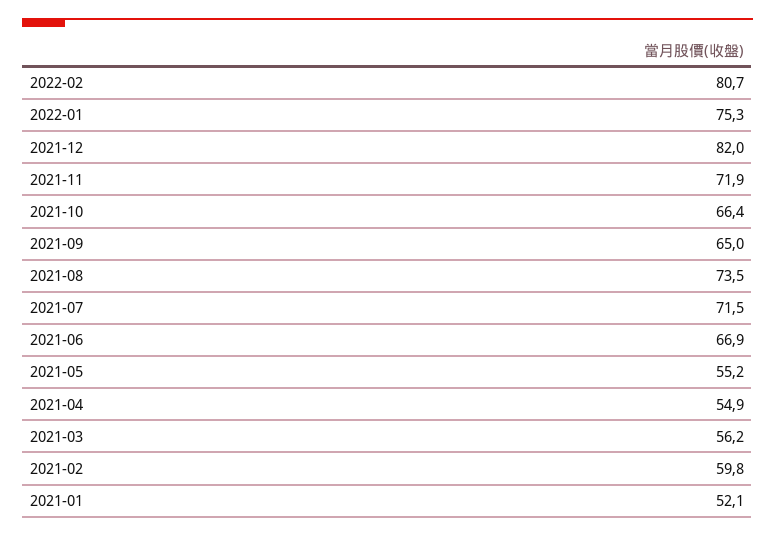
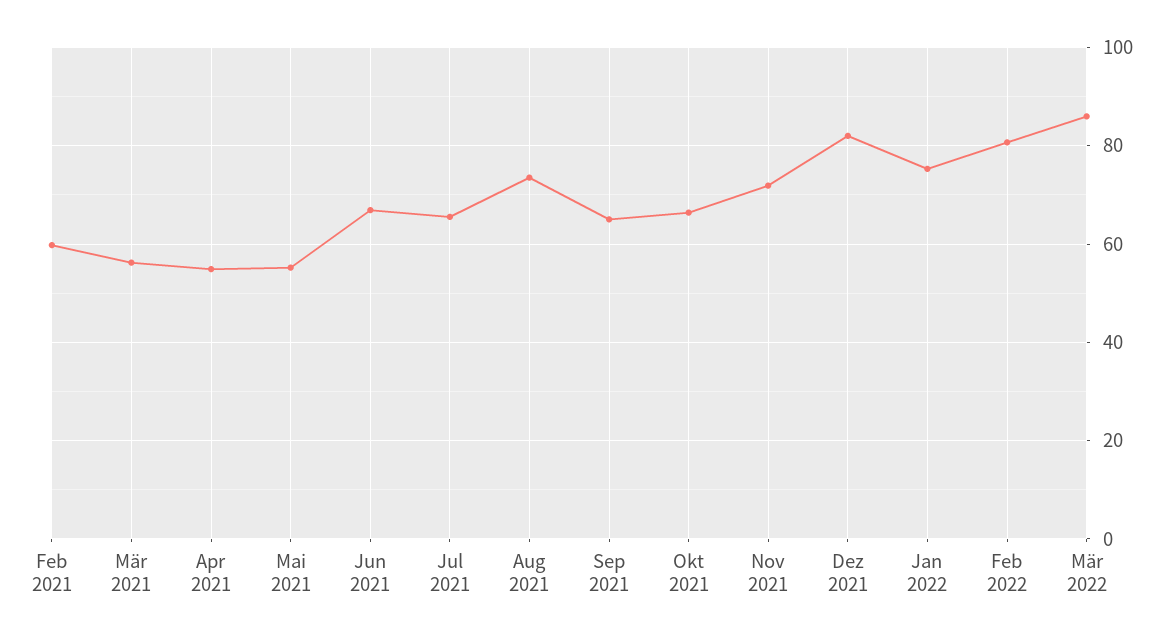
2021-07: 71.5 -> 66
2021-01: 52.1 -> none
Mär 2022: none -> 86

